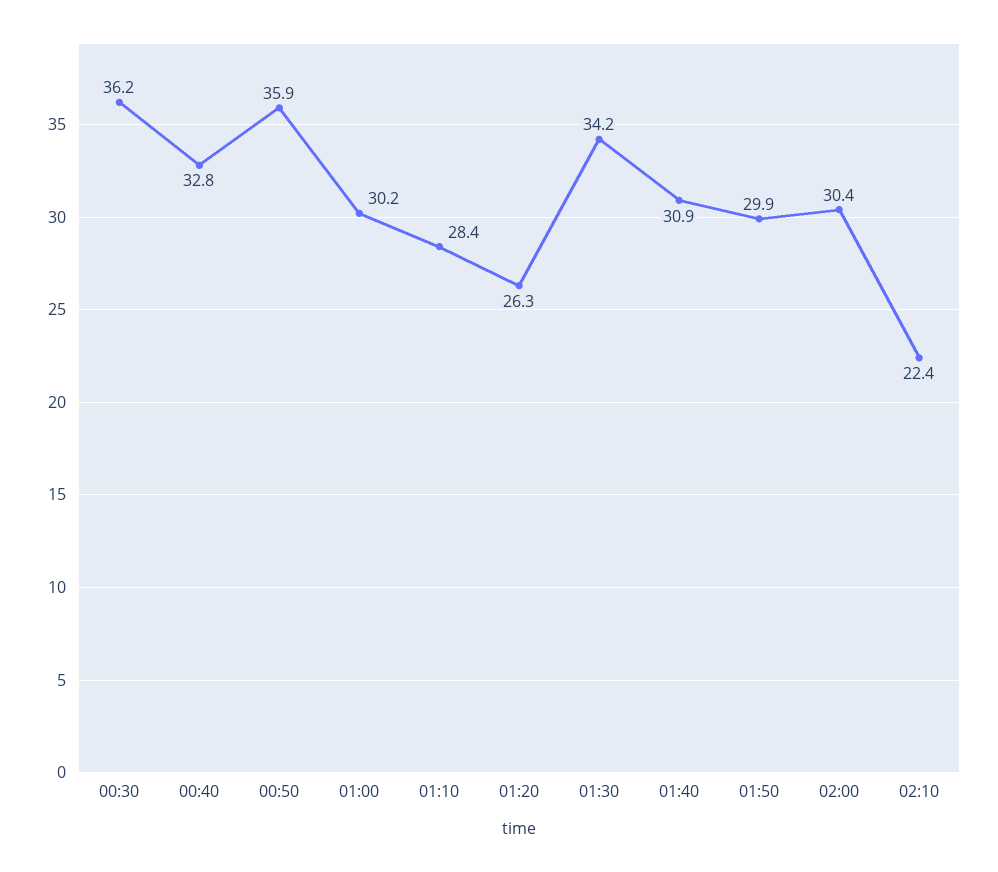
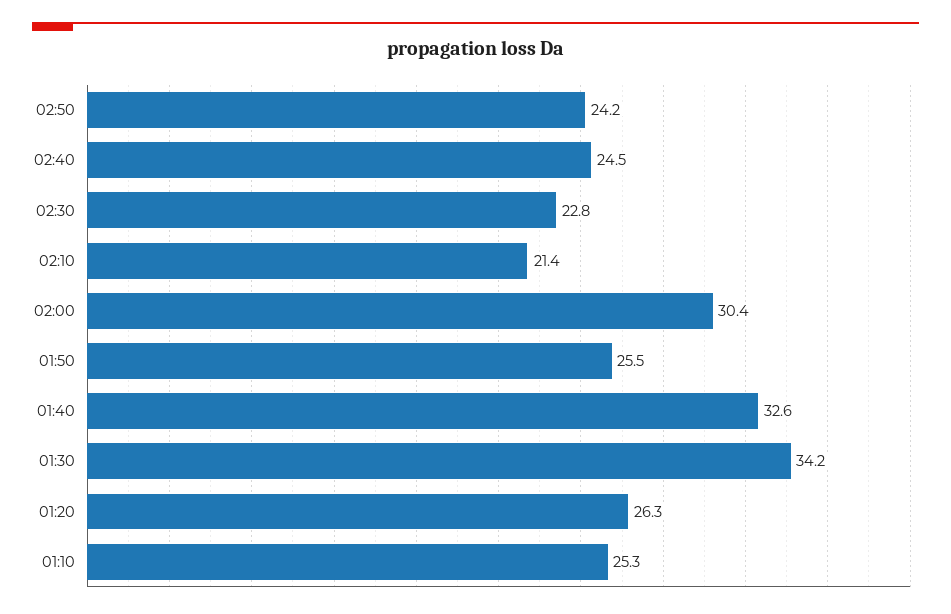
00:30: 36.2 -> none
00:40: 32.8 -> none
00:50: 35.9 -> none
01:00: 30.2 -> none
01:10: 28.4 -> 25.3
01:40: 30.9 -> 32.6
01:50: 29.9 -> 25.5
02:10: 22.4 -> 21.4
02:50: none -> 24.2
02:40: none -> 24.5
02:30: none -> 22.8

